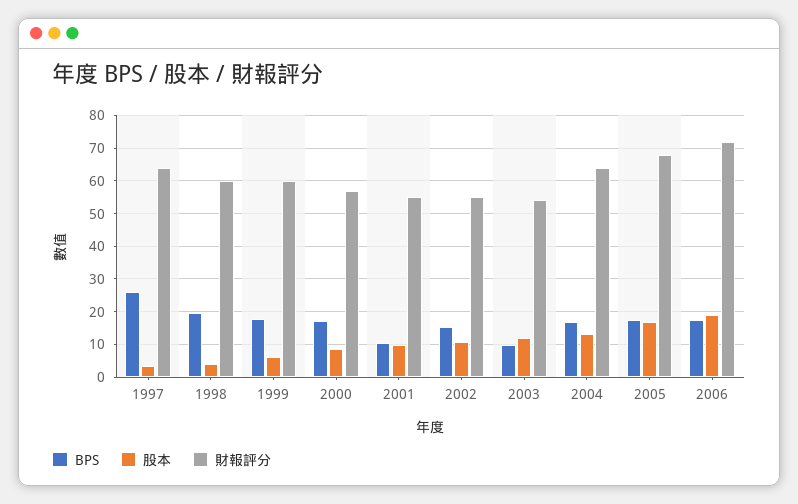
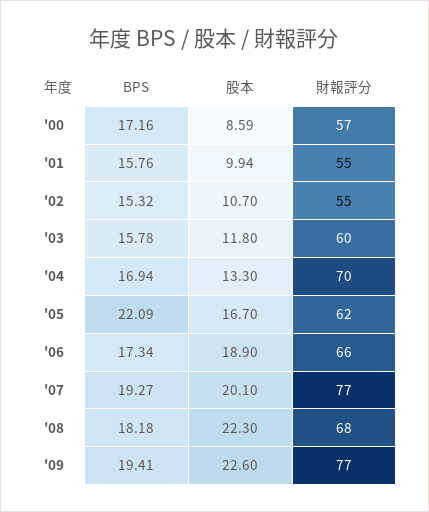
BPS, 1997: 26 -> none
股本, 1997: 4 -> none
財報評分, 1997: 64 -> none
BPS, 1998: 20 -> none
股本, 1998: 4 -> none
財報評分, 1998: 60 -> none
BPS, 1999: 18 -> none
股本, 1999: 6 -> none
財報評分, 1999: 60 -> none
BPS, 2001: 10 -> 15.76
BPS, 2003: 10 -> 15.78
財報評分, 2003: 54 -> 60
財報評分, 2004: 64 -> 70
BPS, 2005: 18 -> 22.09
財報評分, 2005: 68 -> 62
財報評分, 2006: 72 -> 66
BPS, '07: none -> 19.27
股本, '07: none -> 20.1
財報評分, '07: none -> 77
BPS, '08: none -> 18.18
股本, '08: none -> 22.3
財報評分, '08: none -> 68
BPS, '09: none -> 19.41
股本, '09: none -> 22.6
財報評分, '09: none -> 77

